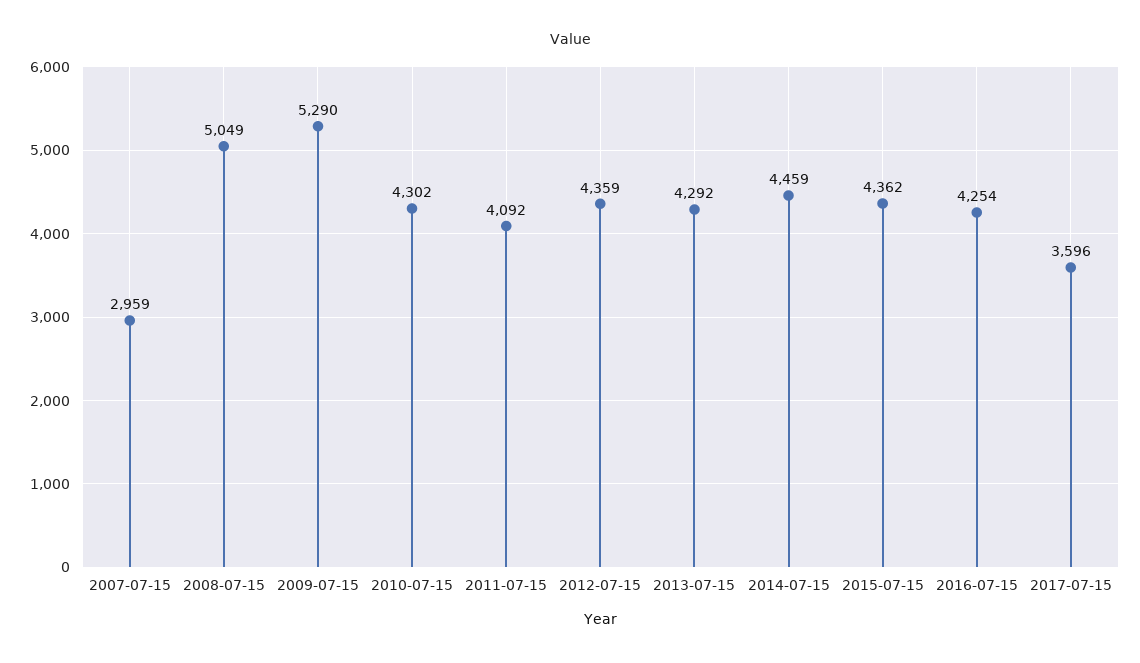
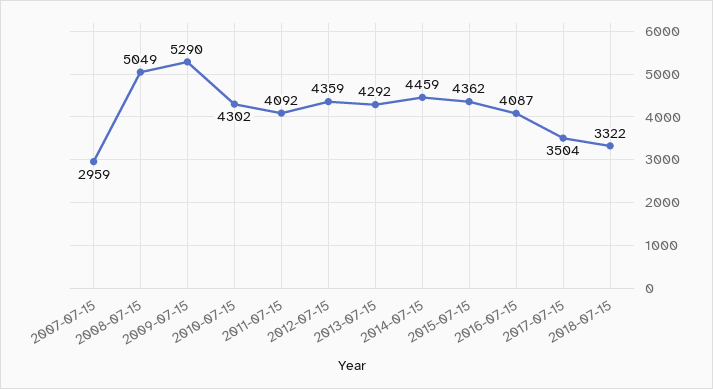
2016-07-15: 4254 -> 4087
2017-07-15: 3596 -> 3504
2018-07-15: none -> 3322

